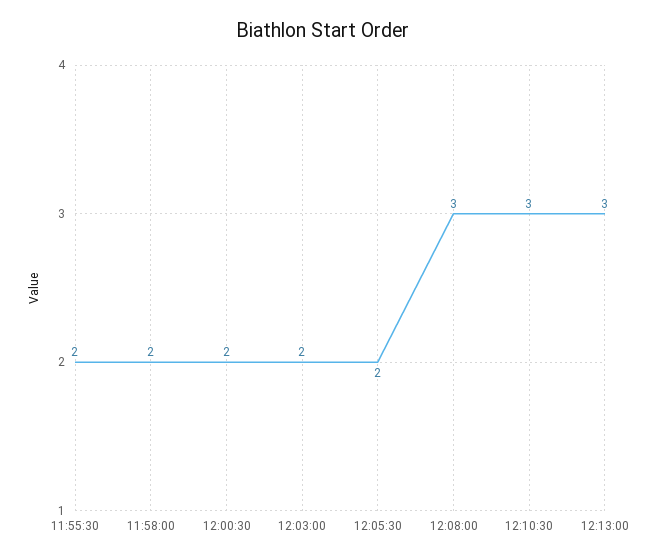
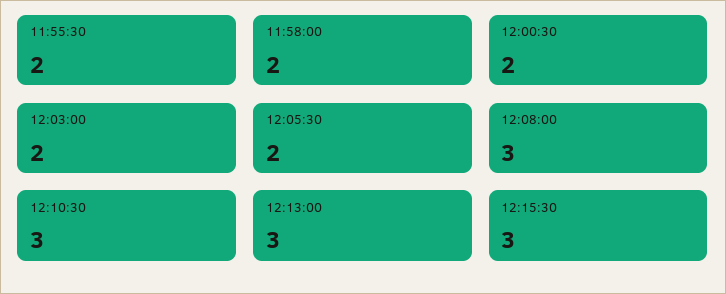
12:15:30: none -> 3

